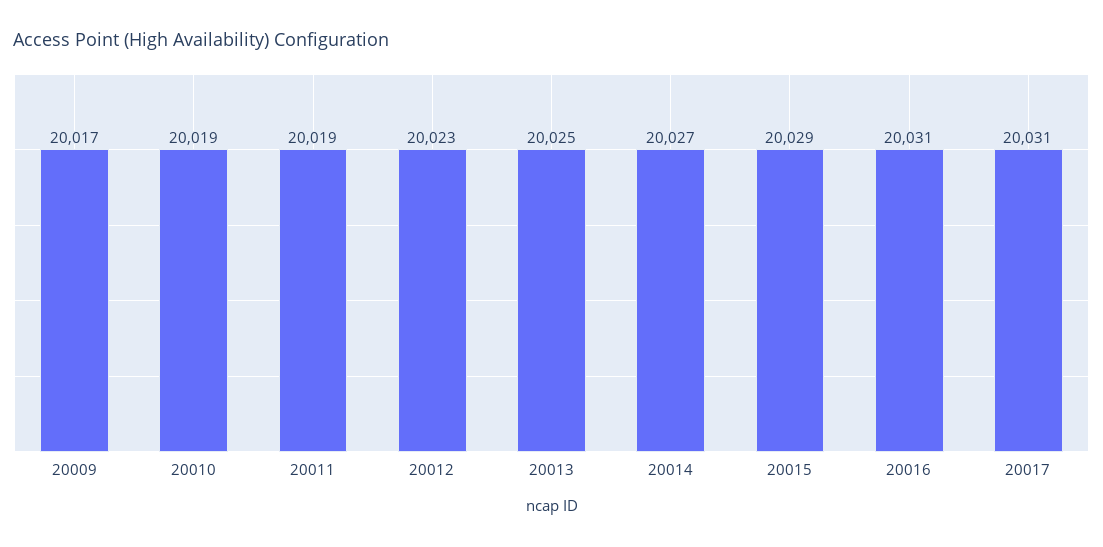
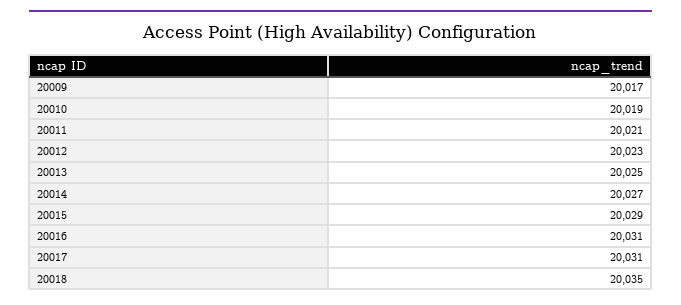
20011: 20019 -> 20021
20018: none -> 20035

